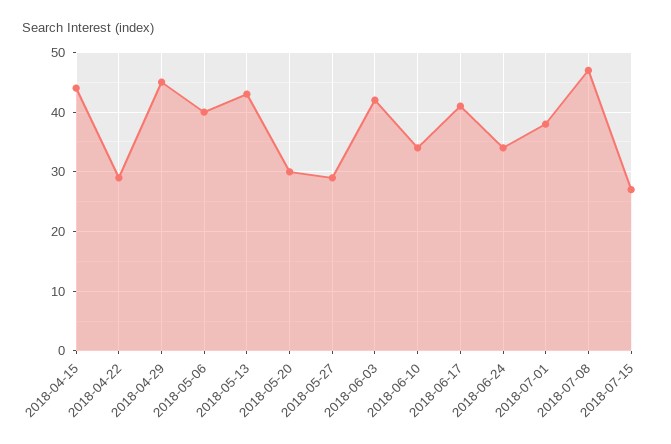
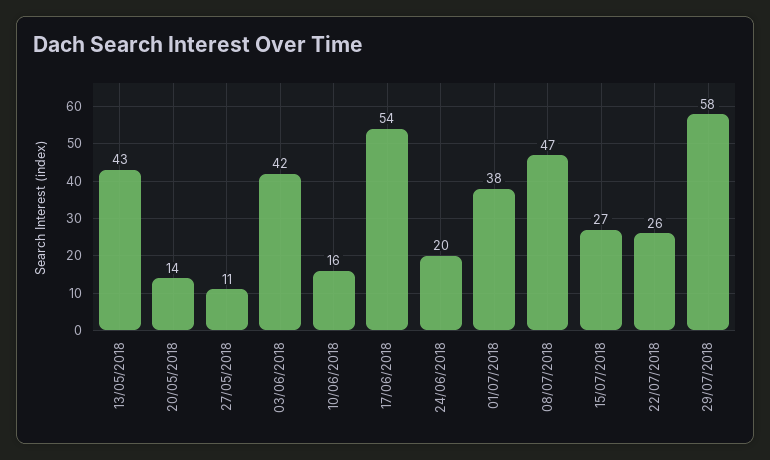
2018-04-15: 45 -> none
2018-04-22: 30 -> none
2018-04-29: 45 -> none
2018-05-06: 40 -> none
2018-05-20: 30 -> 14
2018-05-27: 30 -> 11
2018-06-10: 35 -> 16
2018-06-17: 40 -> 54
2018-06-24: 35 -> 20
22/07/2018: none -> 26
29/07/2018: none -> 58

